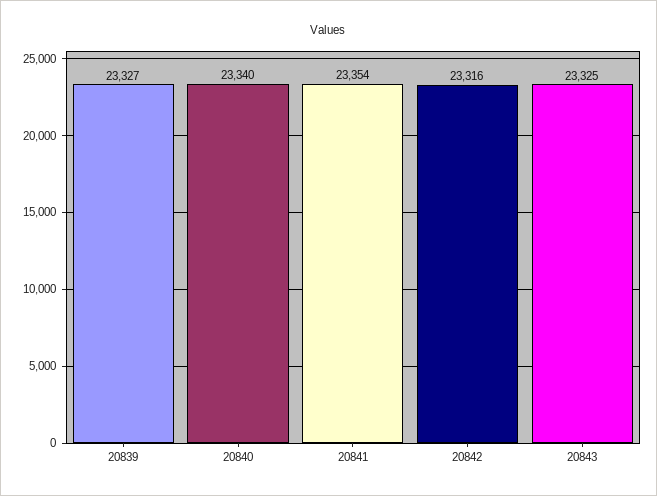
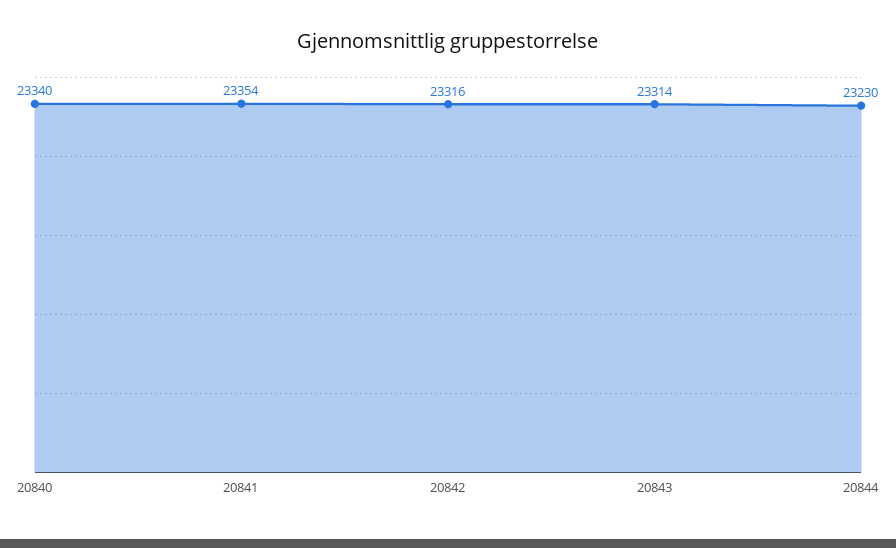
20839: 23327 -> none
20843: 23325 -> 23314
20844: none -> 23230

